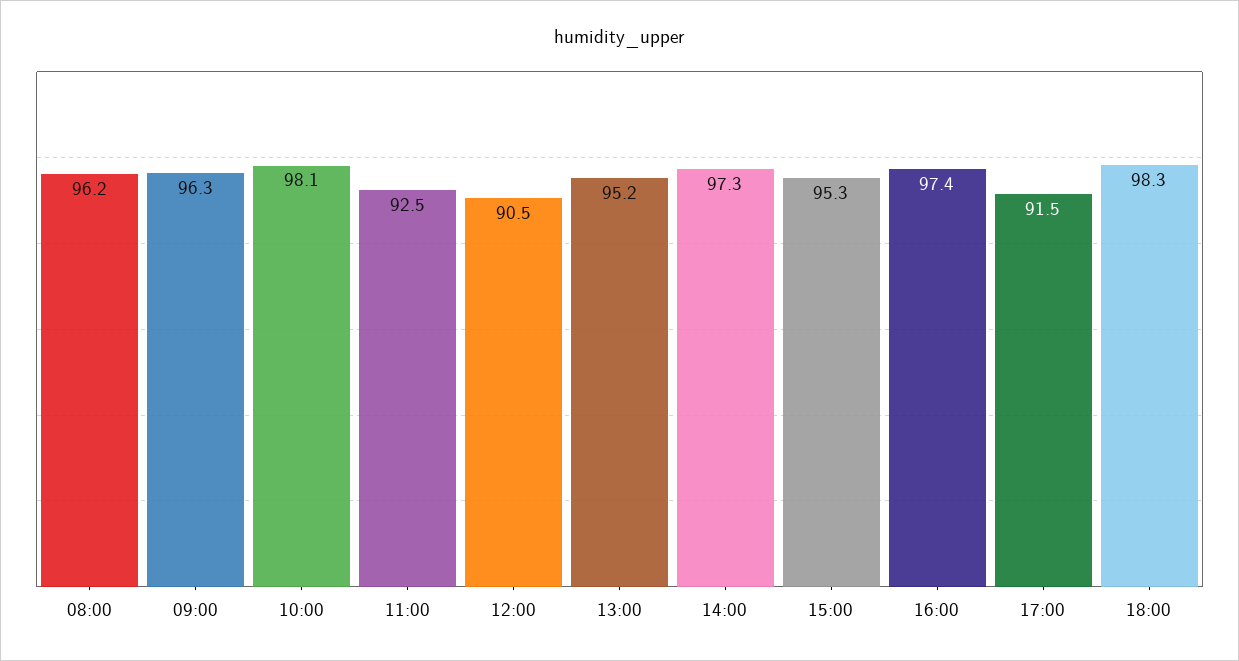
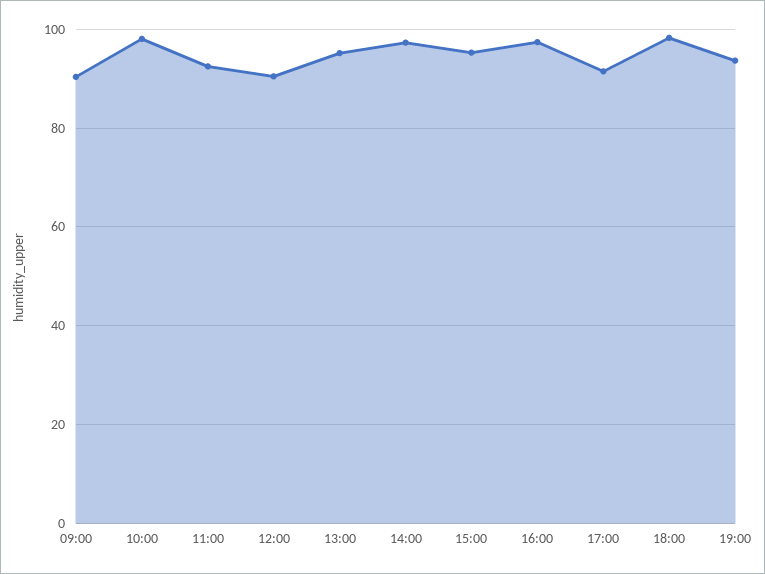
08:00: 96.2 -> none
09:00: 96.3 -> 90
19:00: none -> 94

